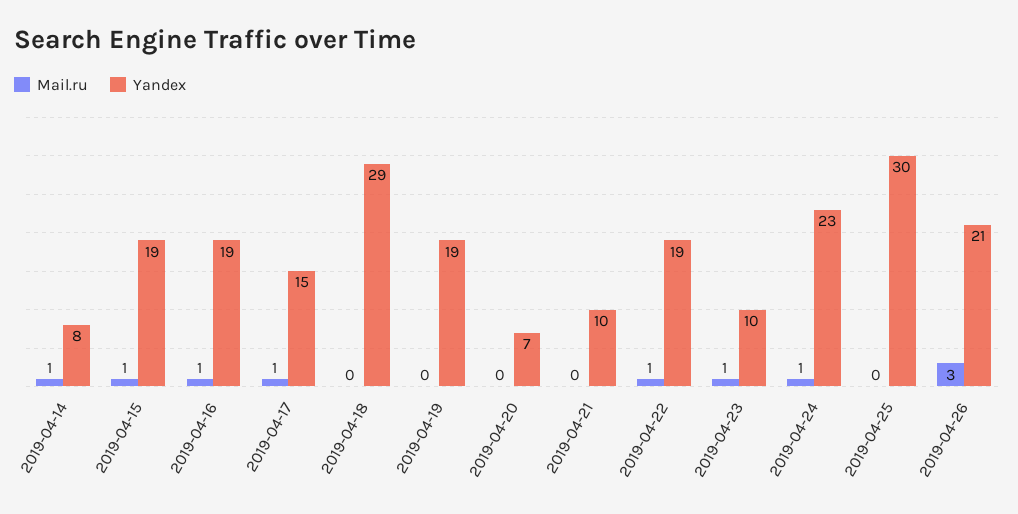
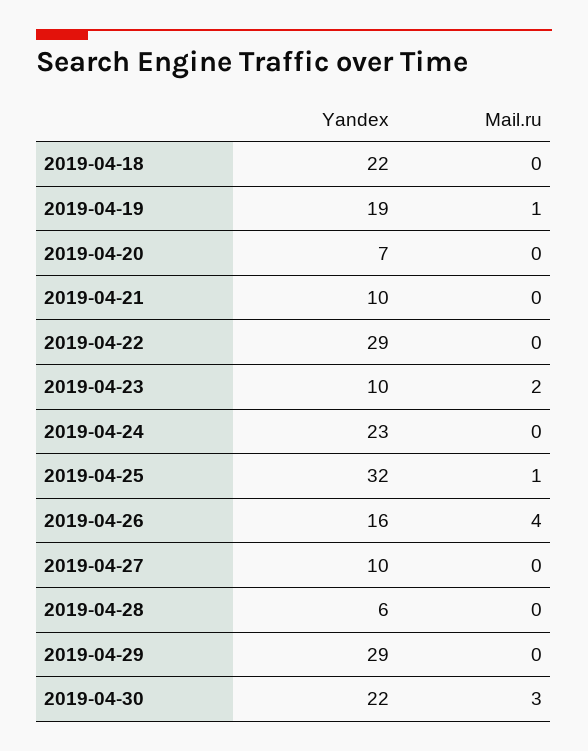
Mail.ru, 2019-04-14: 1 -> none
Yandex, 2019-04-14: 8 -> none
Mail.ru, 2019-04-15: 1 -> none
Yandex, 2019-04-15: 19 -> none
Mail.ru, 2019-04-16: 1 -> none
Yandex, 2019-04-16: 19 -> none
Mail.ru, 2019-04-17: 1 -> none
Yandex, 2019-04-17: 15 -> none
Yandex, 2019-04-18: 29 -> 22
Mail.ru, 2019-04-19: 0 -> 1
Mail.ru, 2019-04-22: 1 -> 0
Yandex, 2019-04-22: 19 -> 29
Mail.ru, 2019-04-23: 1 -> 2
Mail.ru, 2019-04-24: 1 -> 0
Mail.ru, 2019-04-25: 0 -> 1
Yandex, 2019-04-25: 30 -> 32
Mail.ru, 2019-04-26: 3 -> 4
Yandex, 2019-04-26: 21 -> 16
Yandex, 2019-04-27: none -> 10
Mail.ru, 2019-04-27: none -> 0
Yandex, 2019-04-28: none -> 6
Mail.ru, 2019-04-28: none -> 0
Yandex, 2019-04-29: none -> 29
Mail.ru, 2019-04-29: none -> 0
Yandex, 2019-04-30: none -> 22
Mail.ru, 2019-04-30: none -> 3

